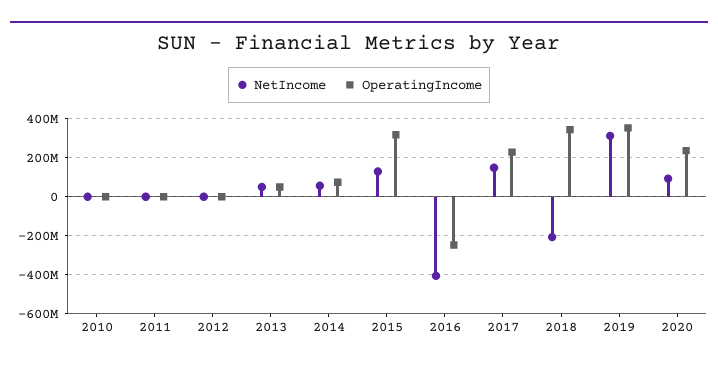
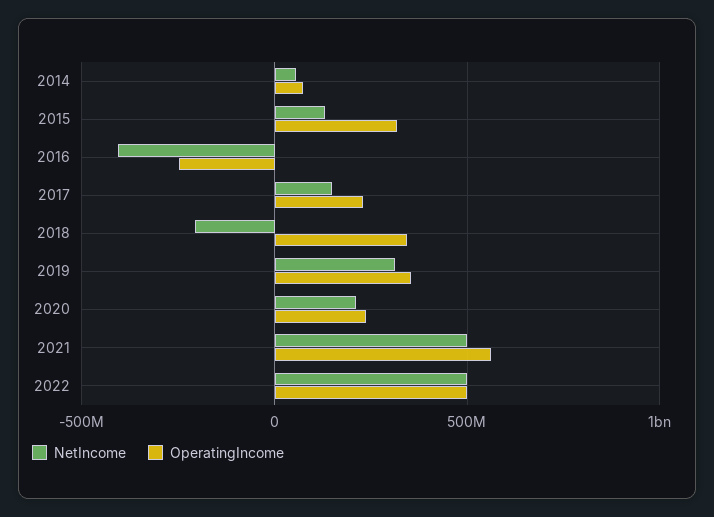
NetIncome, 2010: 0 -> none
OperatingIncome, 2010: 0 -> none
NetIncome, 2011: 0 -> none
OperatingIncome, 2011: 0 -> none
NetIncome, 2012: 0 -> none
OperatingIncome, 2012: 0 -> none
NetIncome, 2013: 50000000 -> none
OperatingIncome, 2013: 50000000 -> none
NetIncome, 2020: 100000000 -> 200000000
NetIncome, 2021: none -> 500000000
OperatingIncome, 2021: none -> 550000000
NetIncome, 2022: none -> 500000000
OperatingIncome, 2022: none -> 500000000

